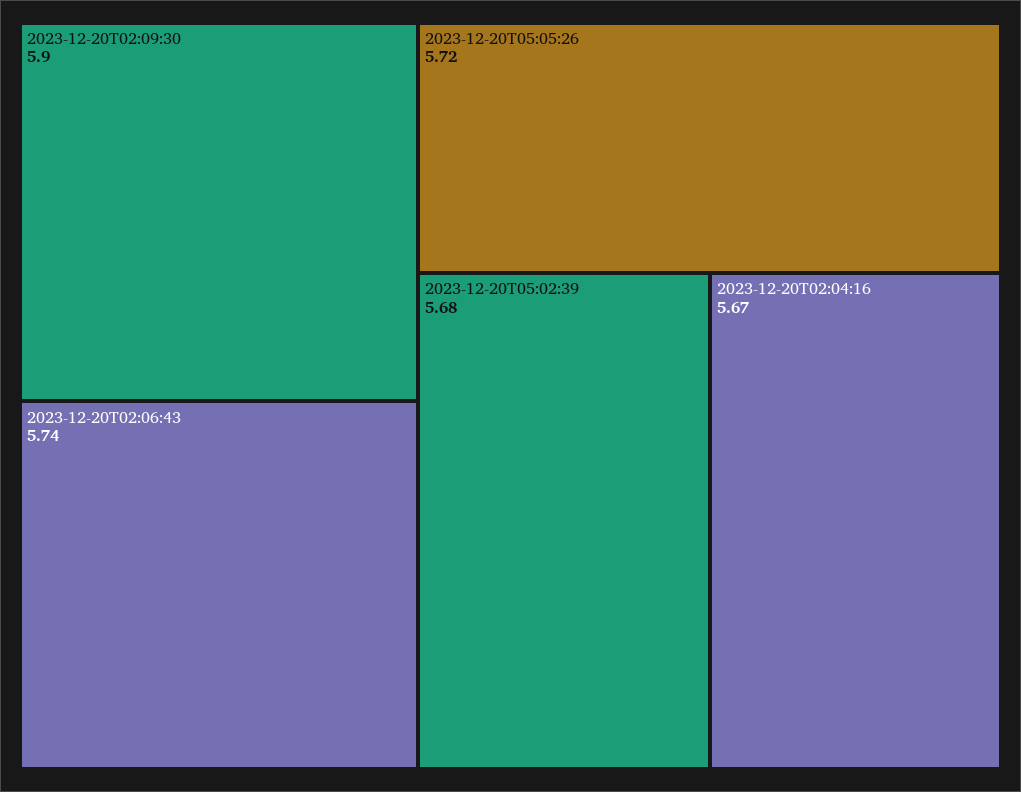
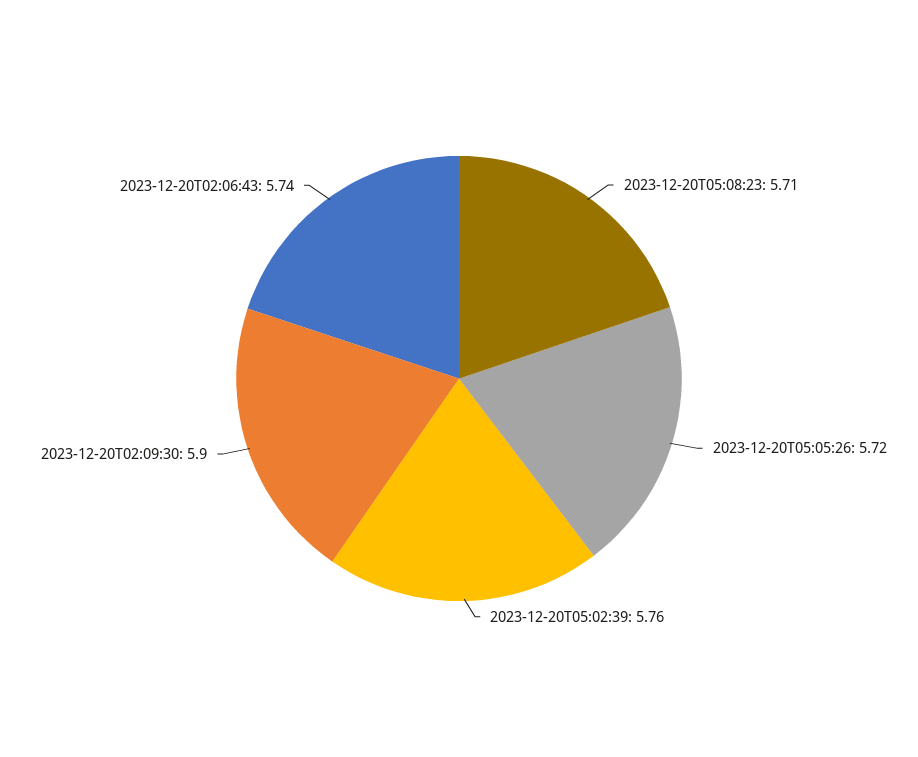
2023-12-20T05:02:39: 5.68 -> 5.76
2023-12-20T02:04:16: 5.67 -> none
2023-12-20T05:08:23: none -> 5.71

